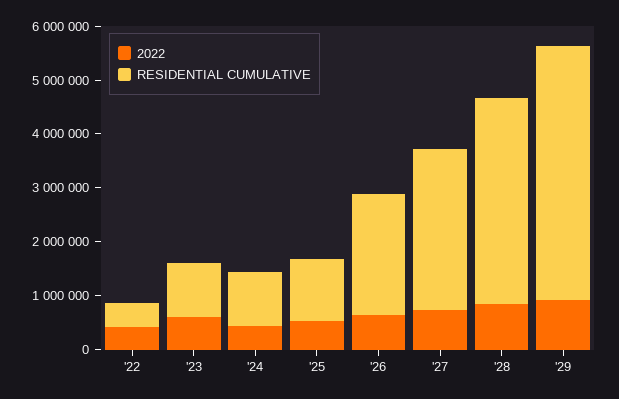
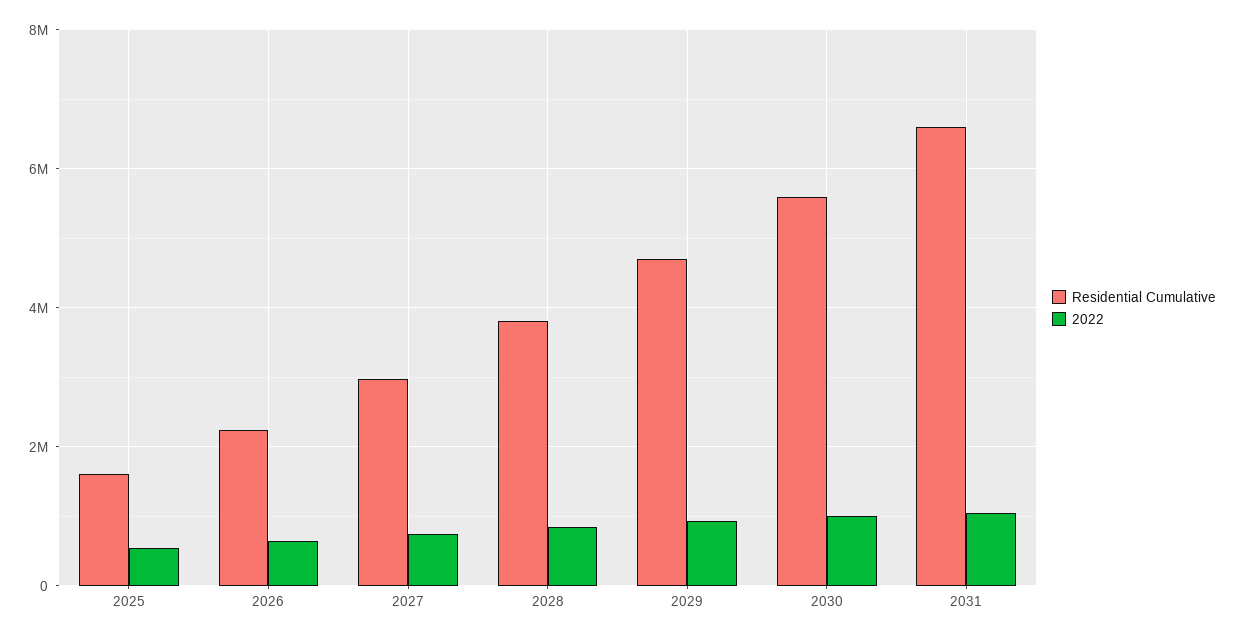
2022, '22: 400000 -> none
RESIDENTIAL CUMULATIVE, '22: 400000 -> none
2022, '23: 600000 -> none
RESIDENTIAL CUMULATIVE, '23: 1000000 -> none
2022, '24: 400000 -> none
RESIDENTIAL CUMULATIVE, '24: 1000000 -> none
RESIDENTIAL CUMULATIVE, '25: 1200000 -> 1600000
RESIDENTIAL CUMULATIVE, 2030: none -> 5600000
2022, 2030: none -> 1000000
RESIDENTIAL CUMULATIVE, 2031: none -> 6600000
2022, 2031: none -> 1000000

